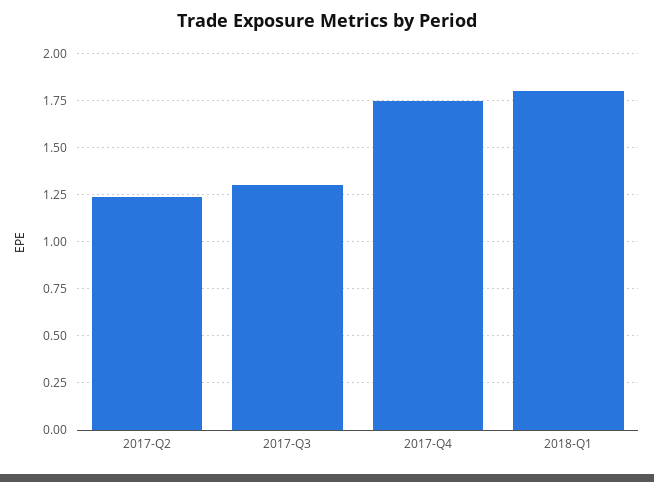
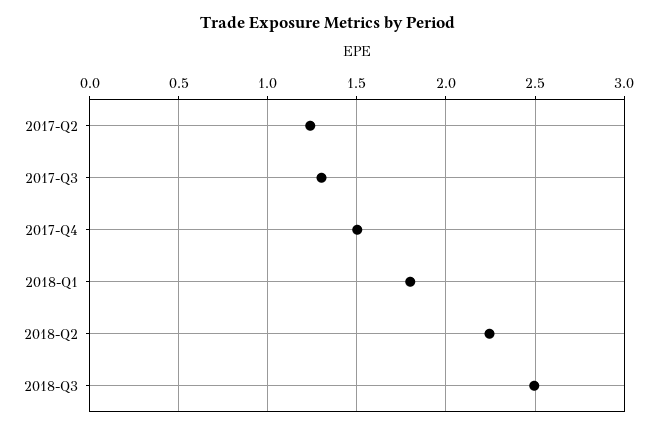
2017-Q4: 1.75 -> 1.5
2018-Q2: none -> 2.25
2018-Q3: none -> 2.5

